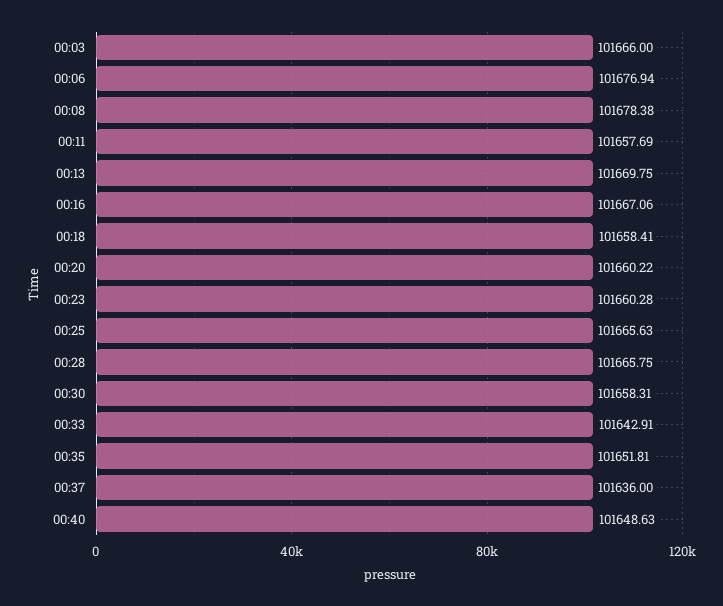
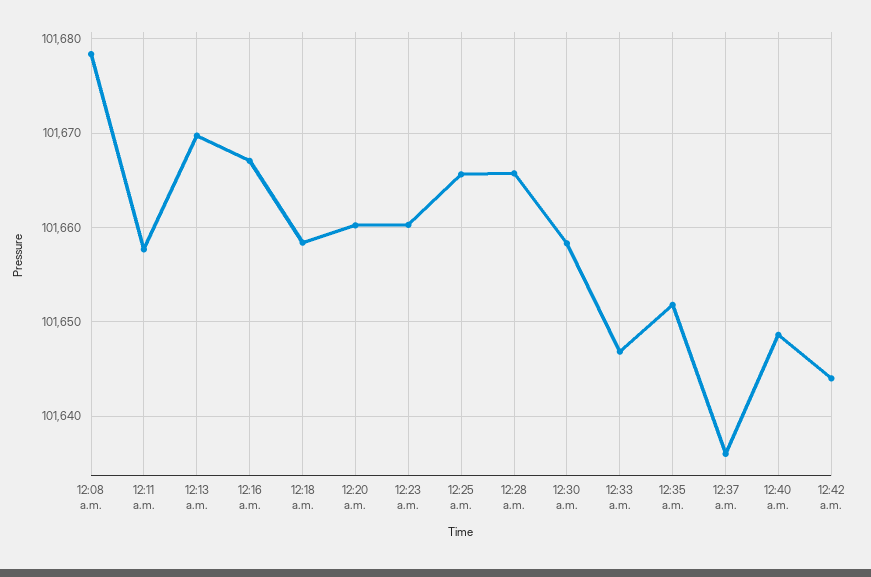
00:03: 101666 -> none
00:06: 101676.94 -> none
00:33: 101642.91 -> 101647
12:42 a.m.: none -> 101644

